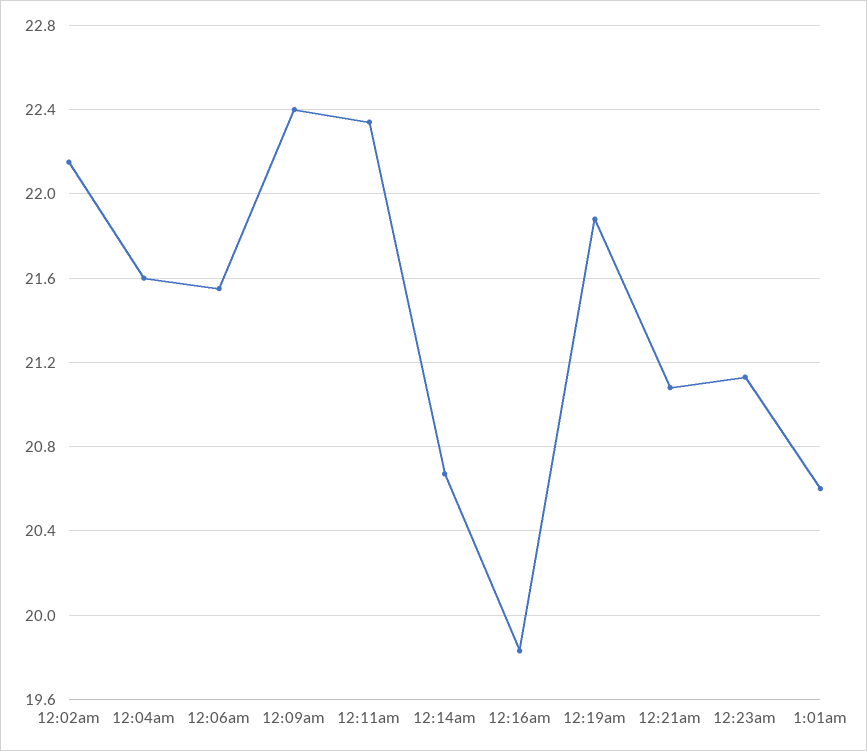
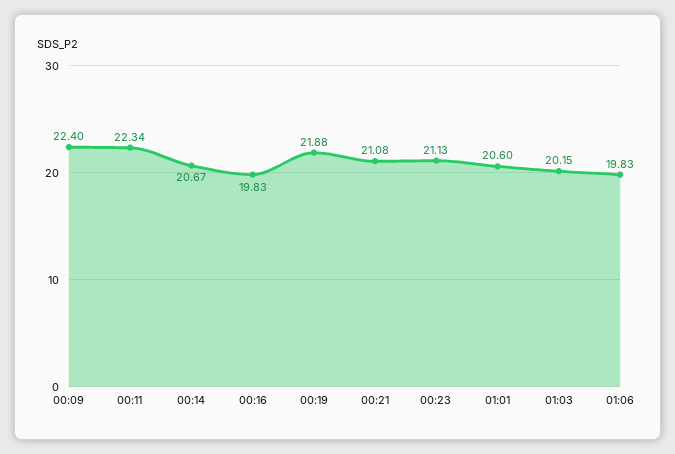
12:02am: 22.15 -> none
12:04am: 21.6 -> none
12:06am: 21.55 -> none
01:03: none -> 20.15
01:06: none -> 19.83

